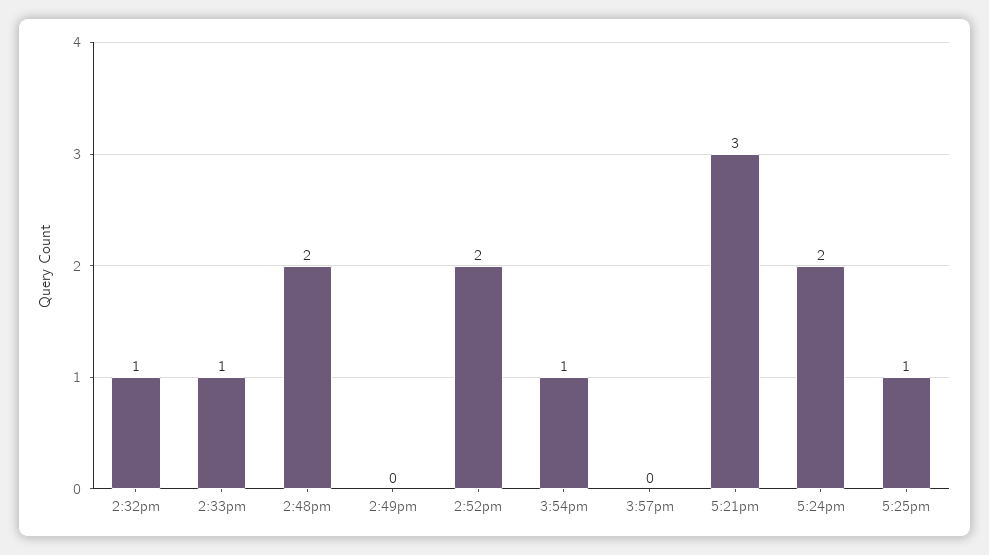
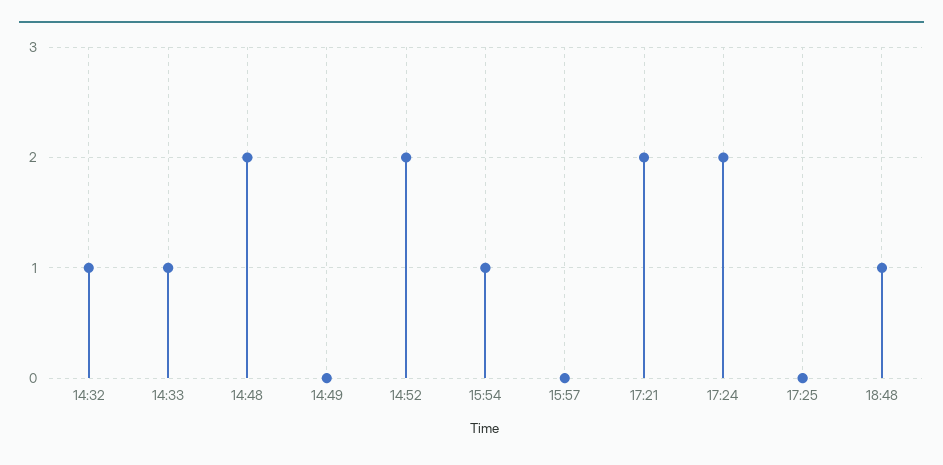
5:21pm: 3 -> 2
5:25pm: 1 -> 0
18:48: none -> 1

